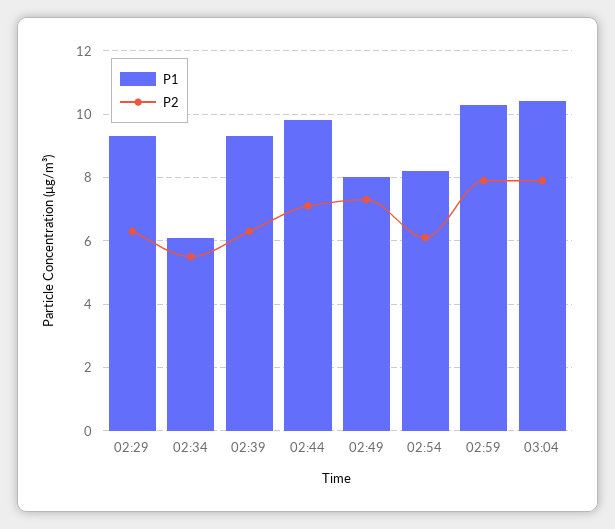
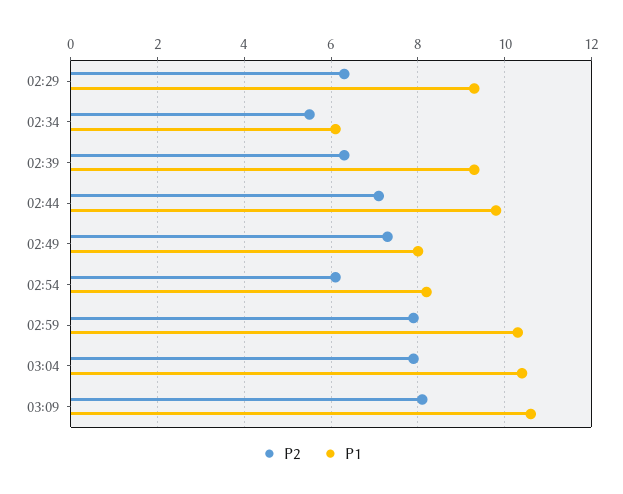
P2, 03:09: none -> 8
P1, 03:09: none -> 10.5

